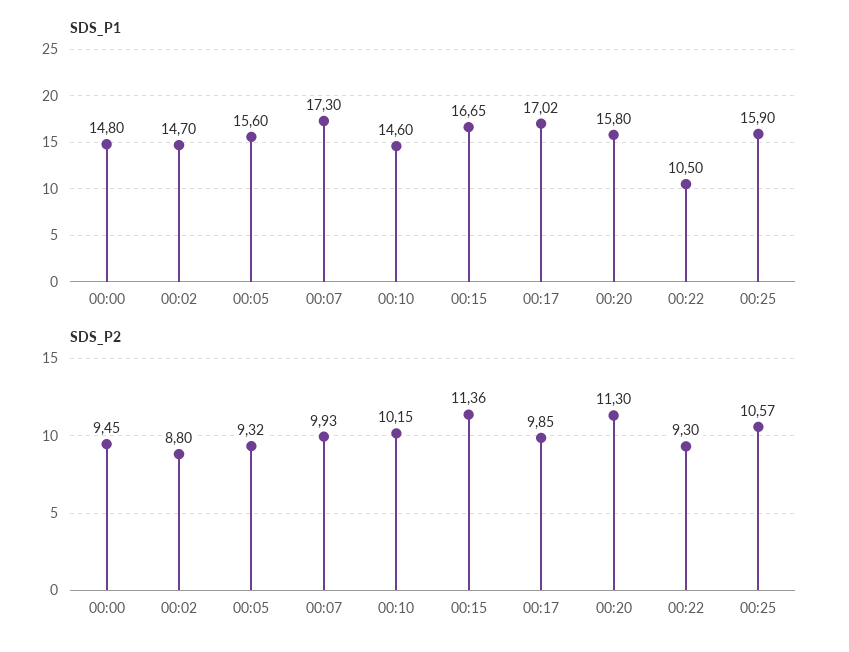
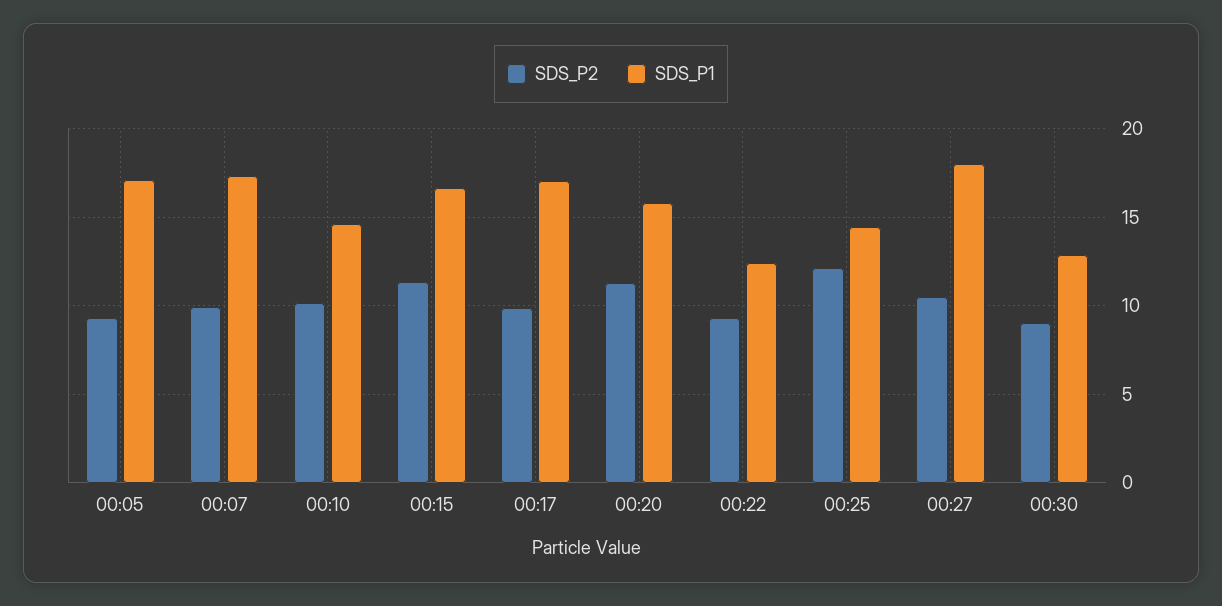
SDS_P1, 00:00: 14.8 -> none
SDS_P1, 00:02: 14.7 -> none
SDS_P1, 00:05: 15.6 -> 17
SDS_P1, 00:22: 10.5 -> 12.5
SDS_P1, 00:25: 15.9 -> 14.5
SDS_P2, 00:00: 9.45 -> none
SDS_P2, 00:02: 8.8 -> none
SDS_P2, 00:25: 10.57 -> 12
SDS_P2, 00:27: none -> 10.5
SDS_P1, 00:27: none -> 18
SDS_P2, 00:30: none -> 9
SDS_P1, 00:30: none -> 13

